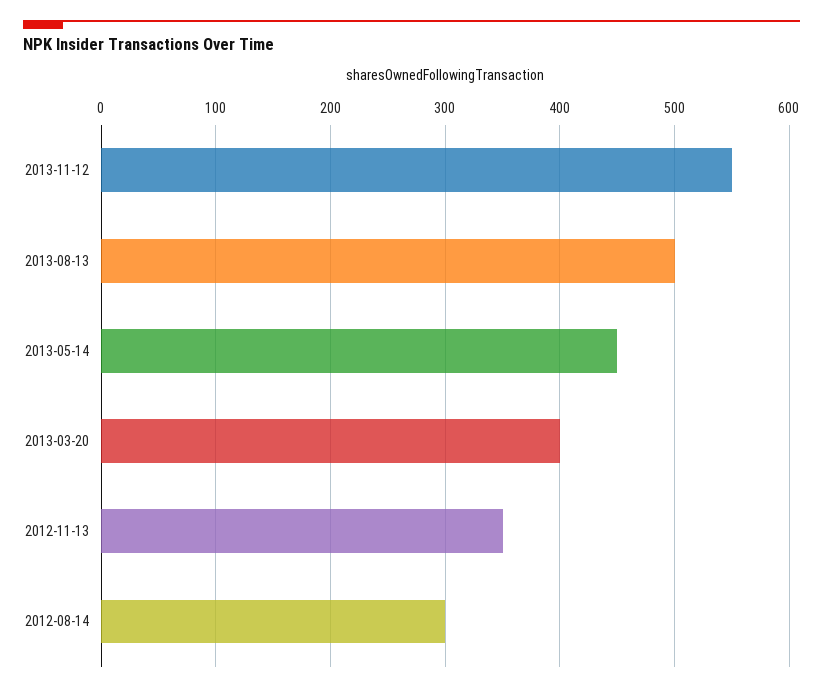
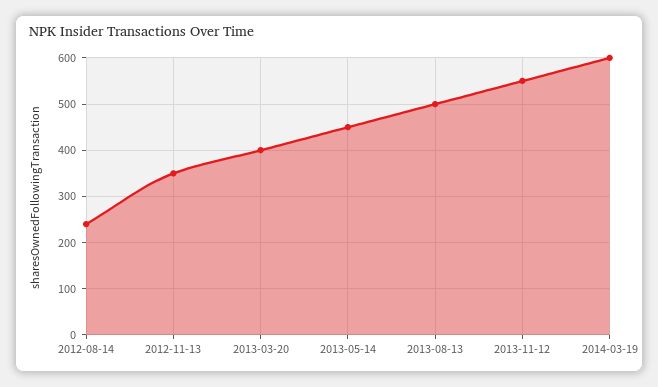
2012-08-14: 300 -> 240
2014-03-19: none -> 600

